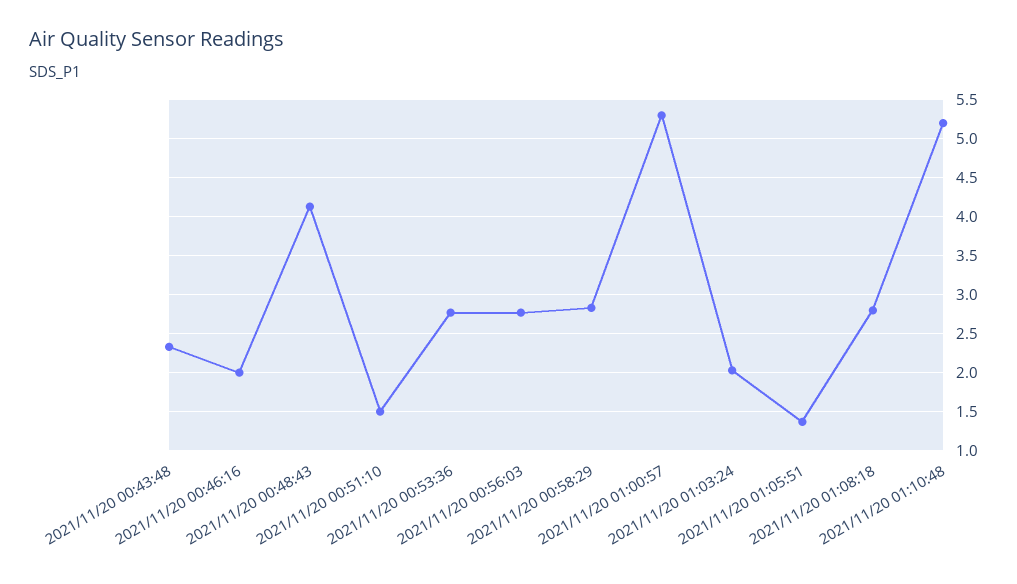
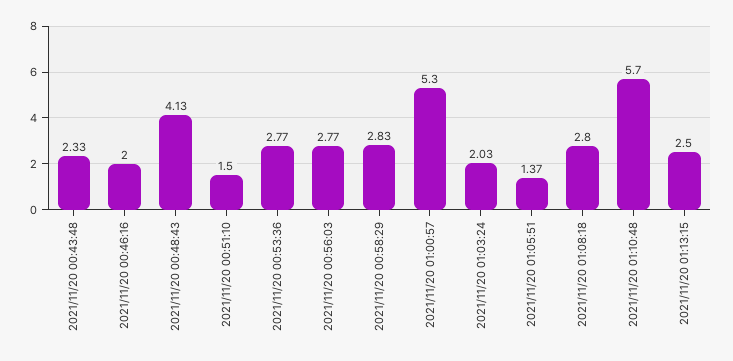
2021/11/20 01:10:48: 5.2 -> 5.7
2021/11/20 01:13:15: none -> 2.5

